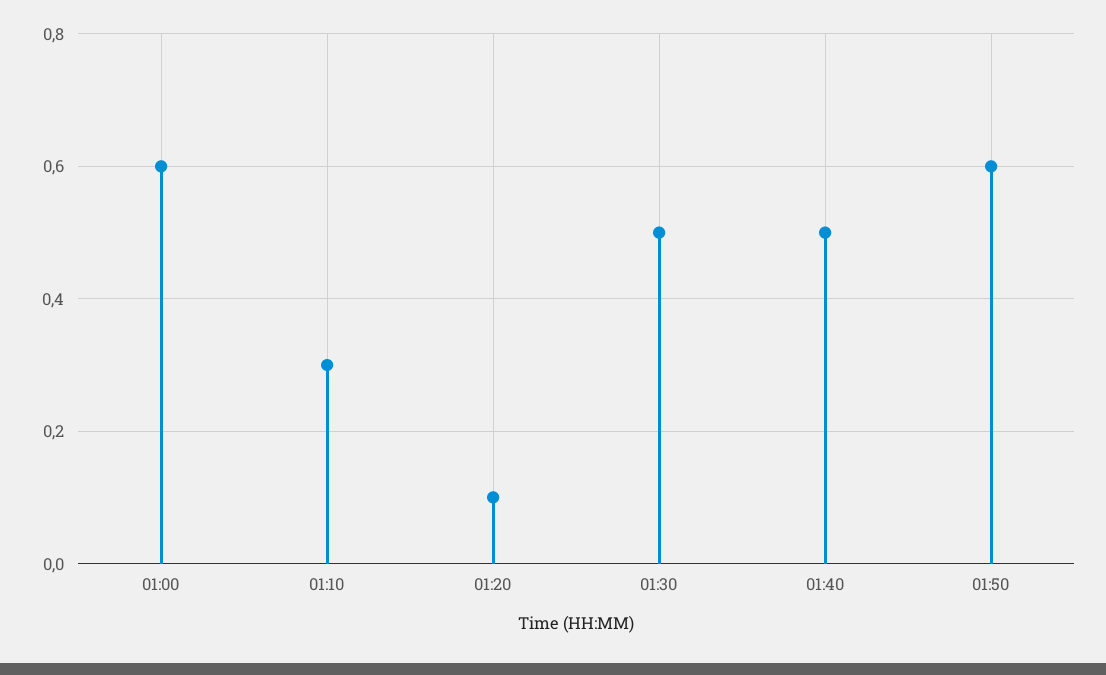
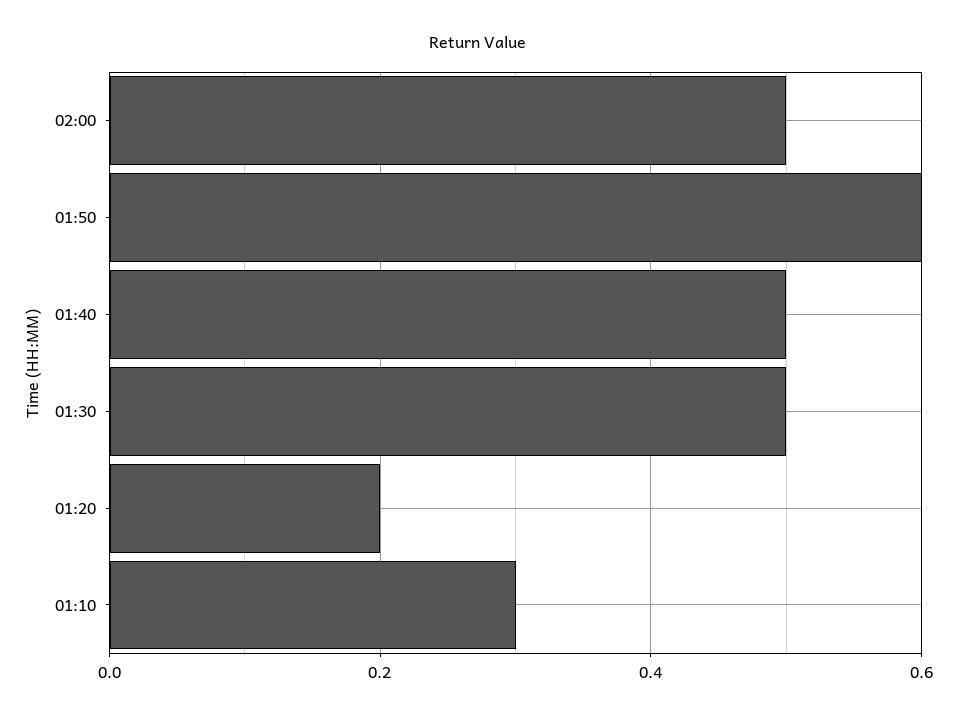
01:00: 0.6 -> none
01:20: 0.1 -> 0.2
02:00: none -> 0.5

